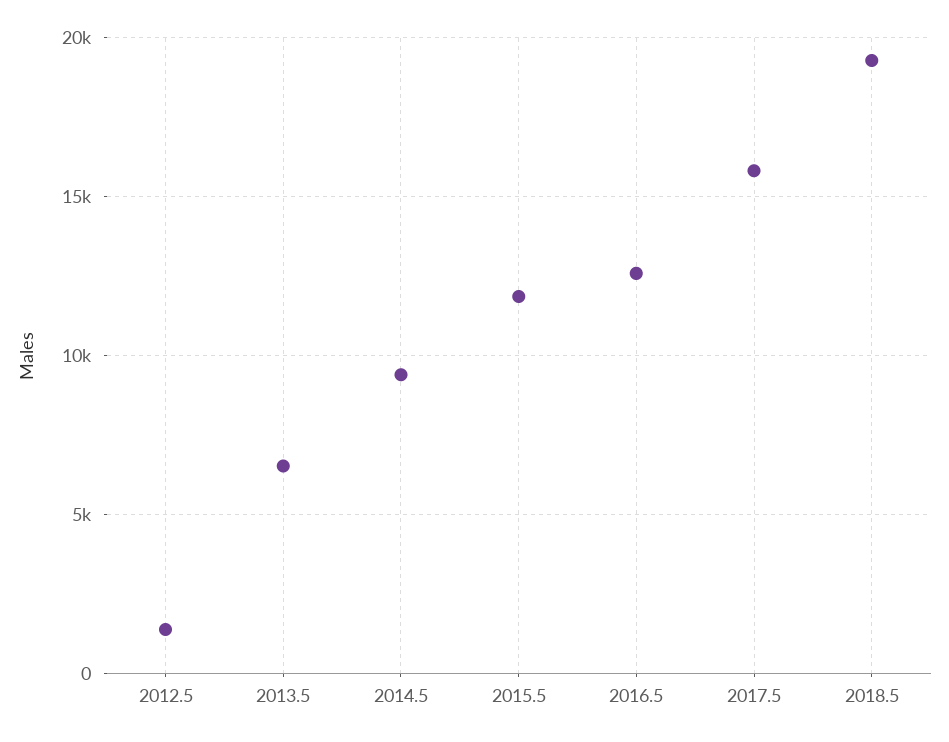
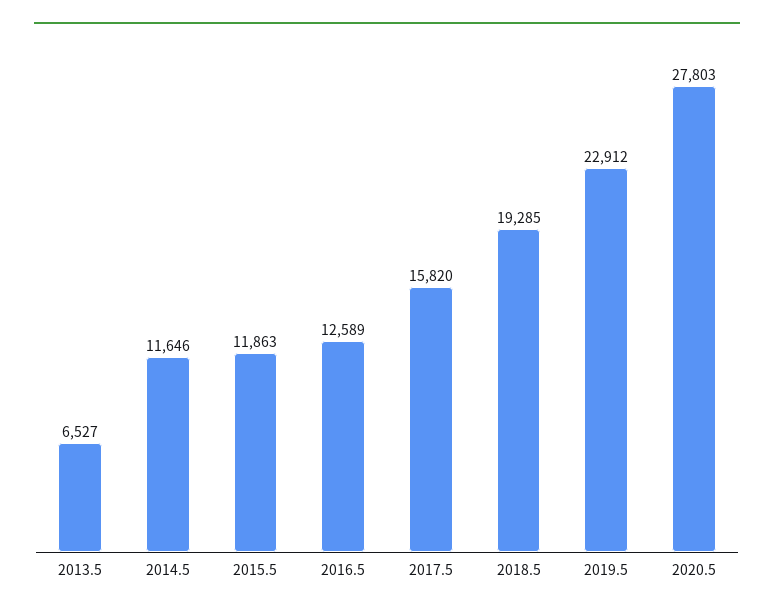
2012.5: 1500 -> none
2014.5: 9500 -> 11646
2019.5: none -> 22912
2020.5: none -> 27803

